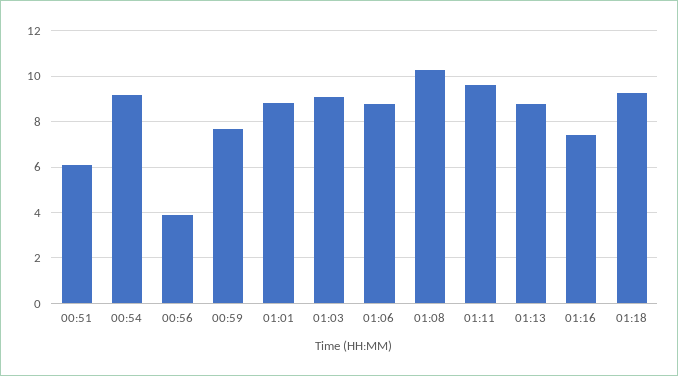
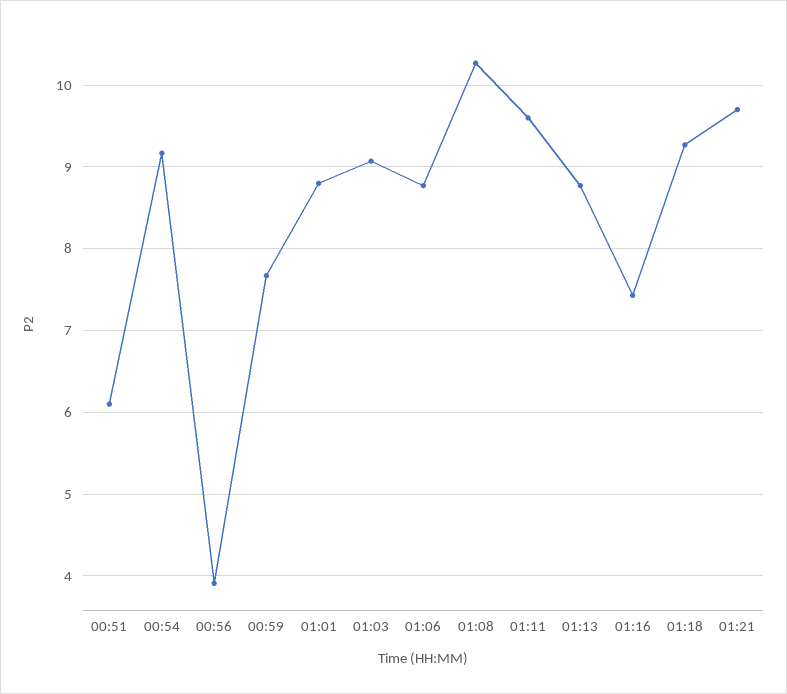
01:21: none -> 9.7

